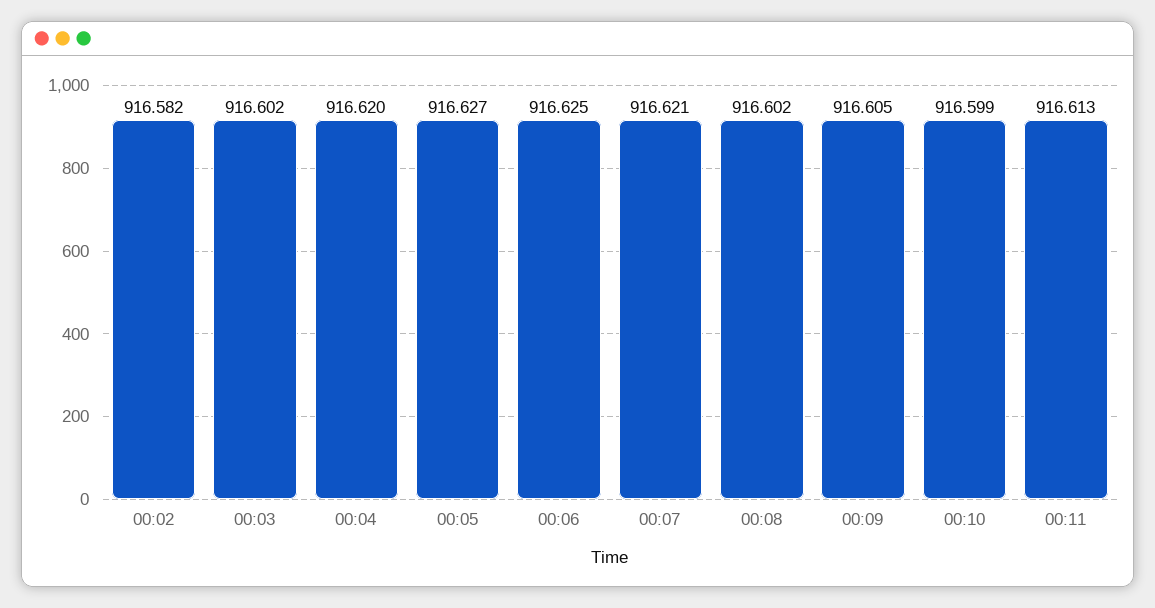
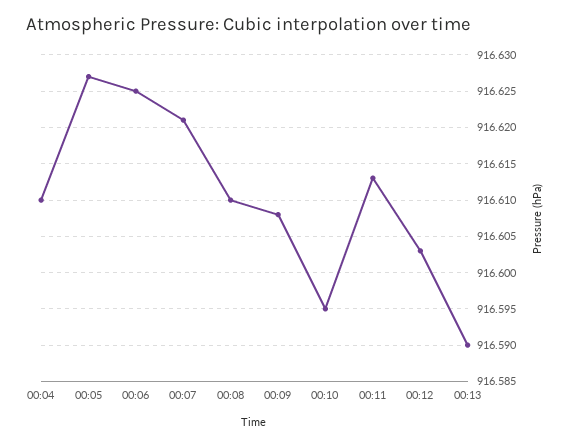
00:02: 916.582 -> none
00:03: 916.602 -> none
00:04: 916.62 -> 916.61
00:08: 916.602 -> 916.61
00:09: 916.605 -> 916.608
00:10: 916.599 -> 916.595
00:12: none -> 916.603
00:13: none -> 916.59

